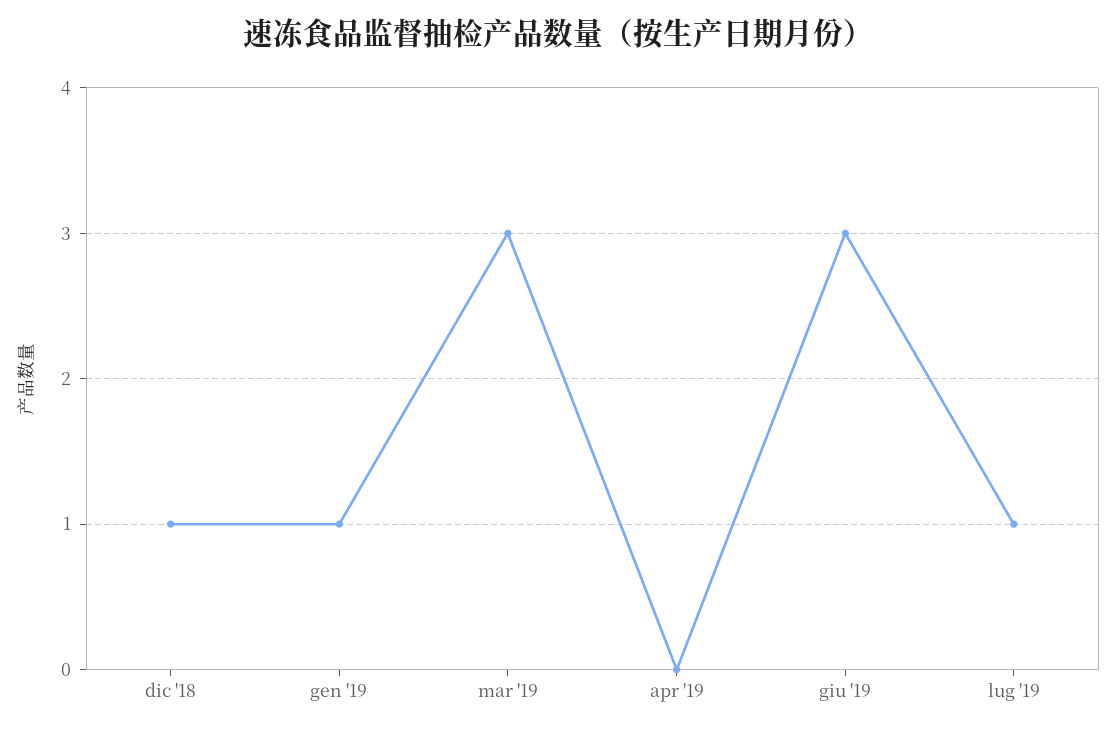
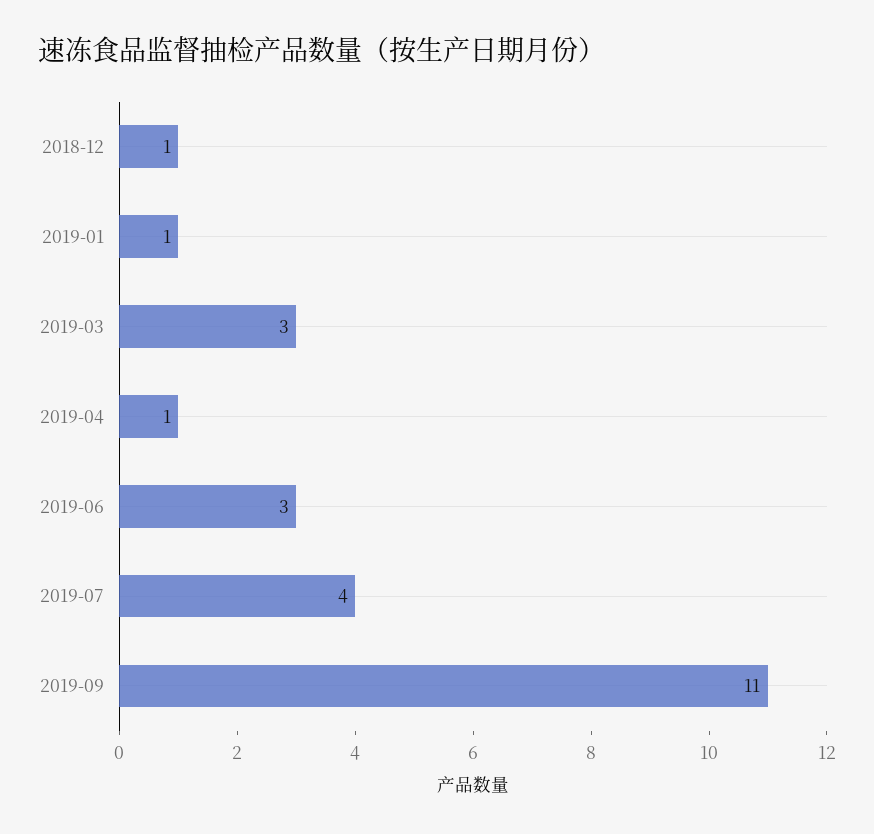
apr '19: 0 -> 1
lug '19: 1 -> 4
2019-09: none -> 11

